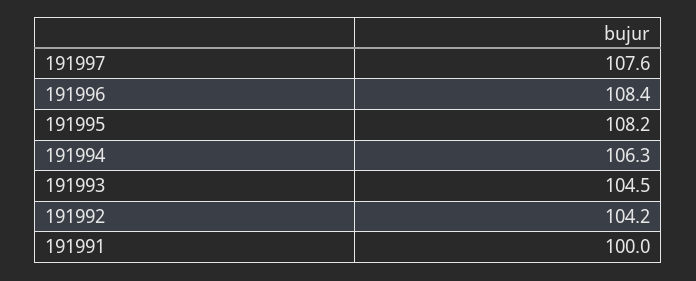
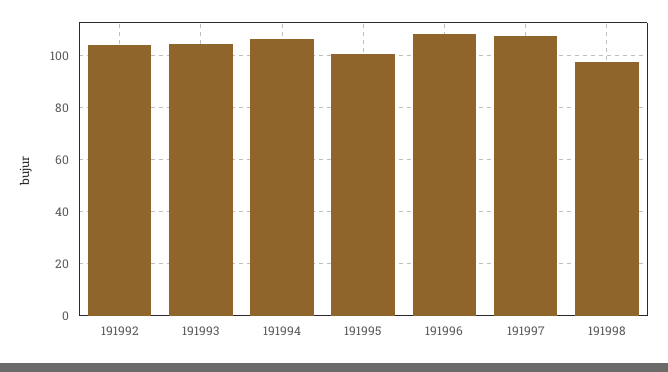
191995: 108.2 -> 100
191991: 100 -> none
191998: none -> 97.5

